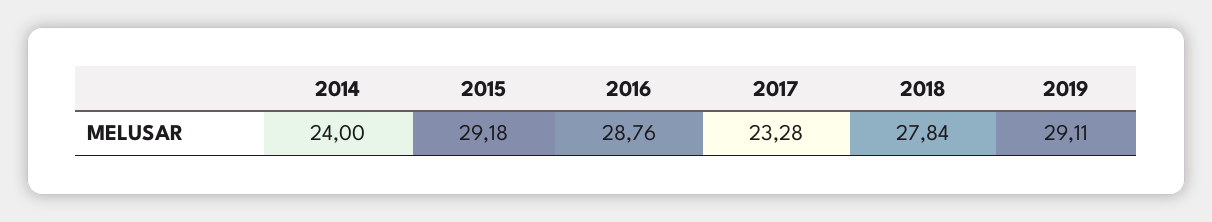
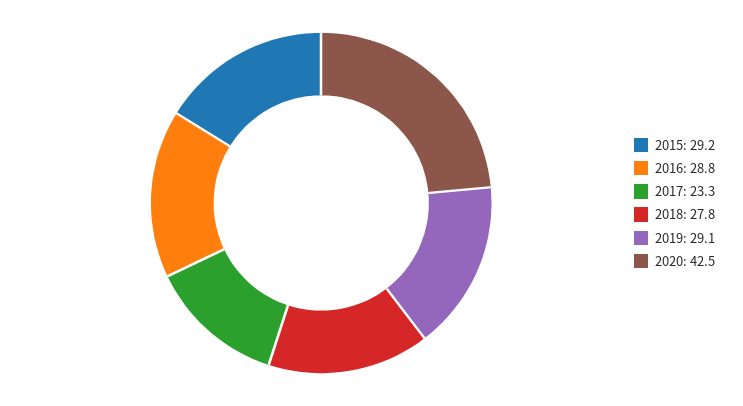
2014: 24 -> none
2020: none -> 42.5

